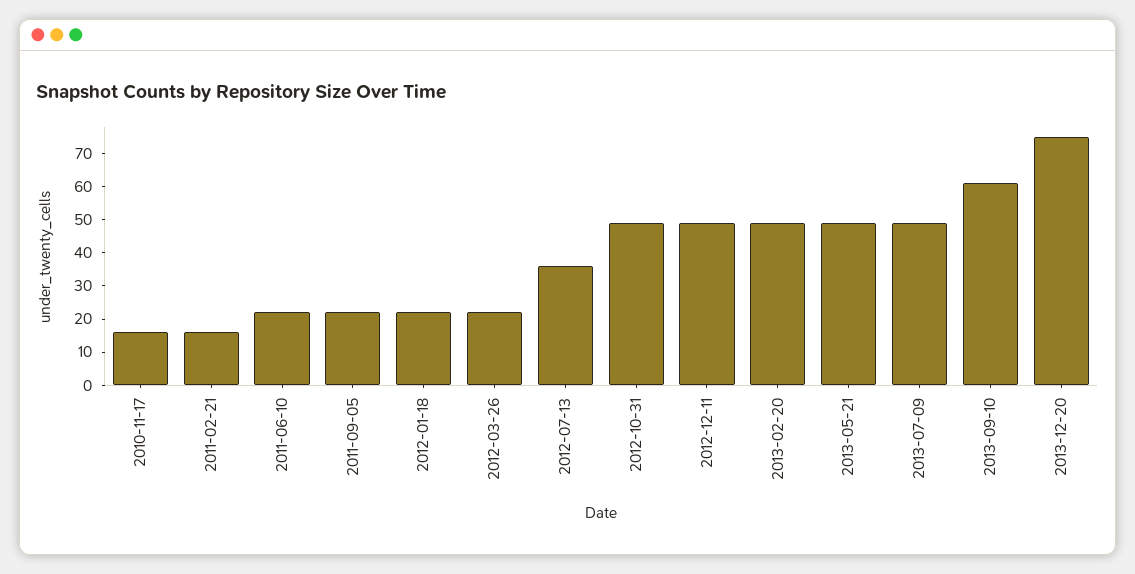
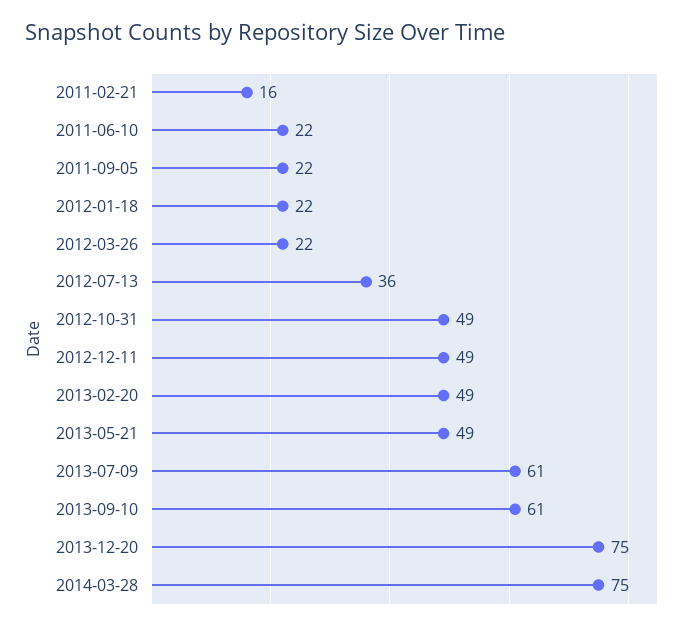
2010-11-17: 15 -> none
2013-07-09: 50 -> 61
2014-03-28: none -> 75

